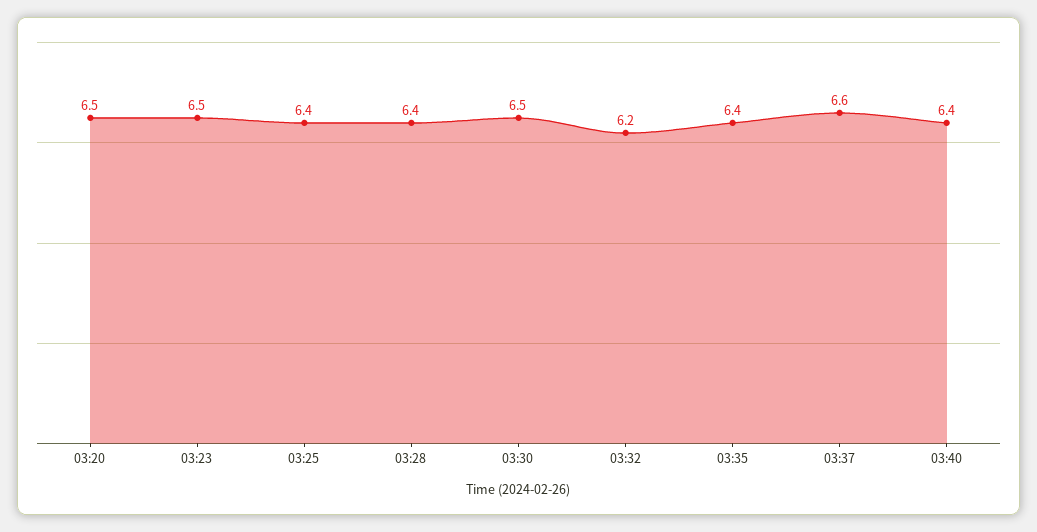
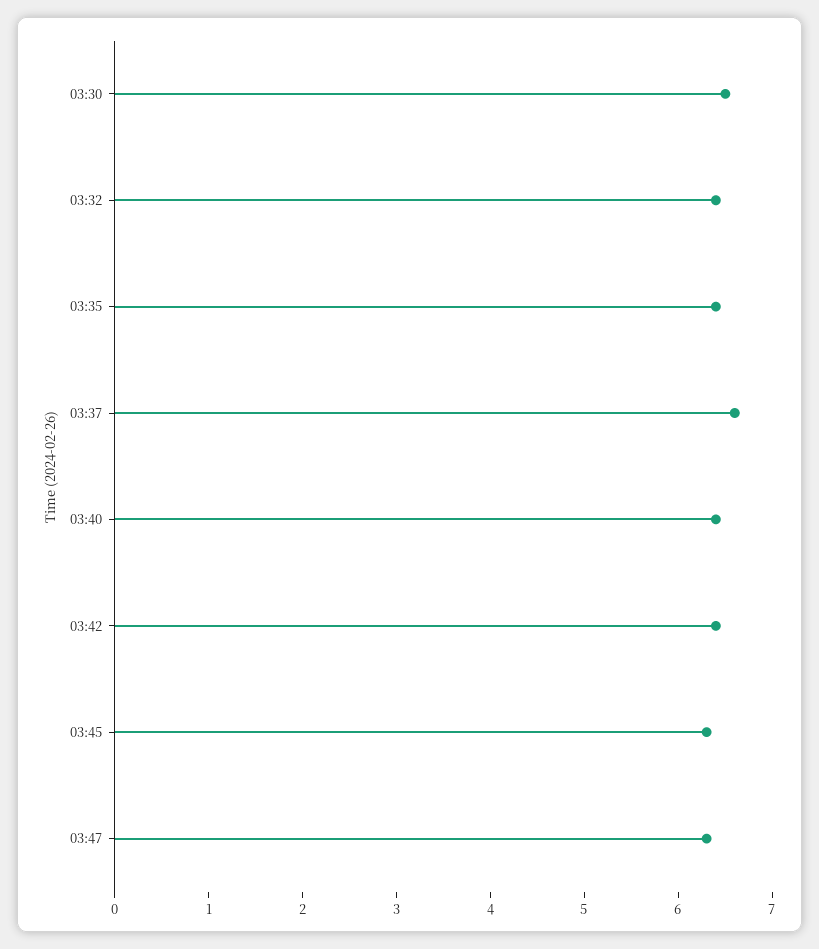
03:20: 6.5 -> none
03:23: 6.5 -> none
03:25: 6.4 -> none
03:28: 6.4 -> none
03:32: 6.2 -> 6.4
03:42: none -> 6.4
03:45: none -> 6.3
03:47: none -> 6.3

